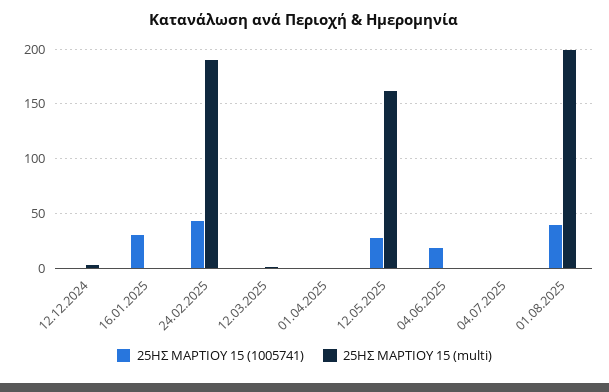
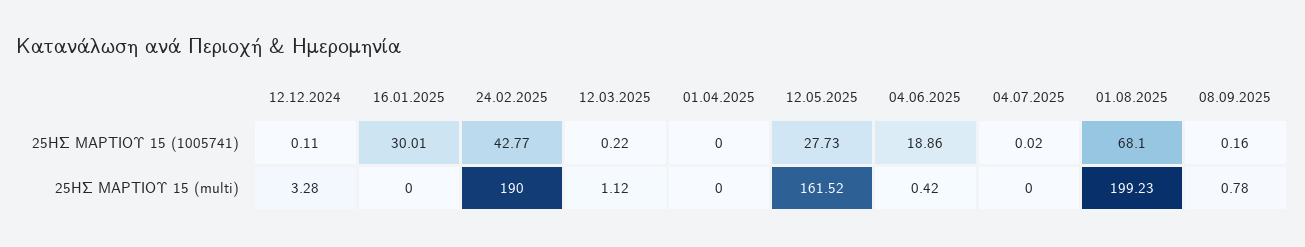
25ΗΣ ΜΑΡΤΙΟΥ 15 (1005741), 01.08.2025: 40 -> 68.1
25ΗΣ ΜΑΡΤΙΟΥ 15 (1005741), 08.09.2025: none -> 0.16
25ΗΣ ΜΑΡΤΙΟΥ 15 (multi), 08.09.2025: none -> 0.78

